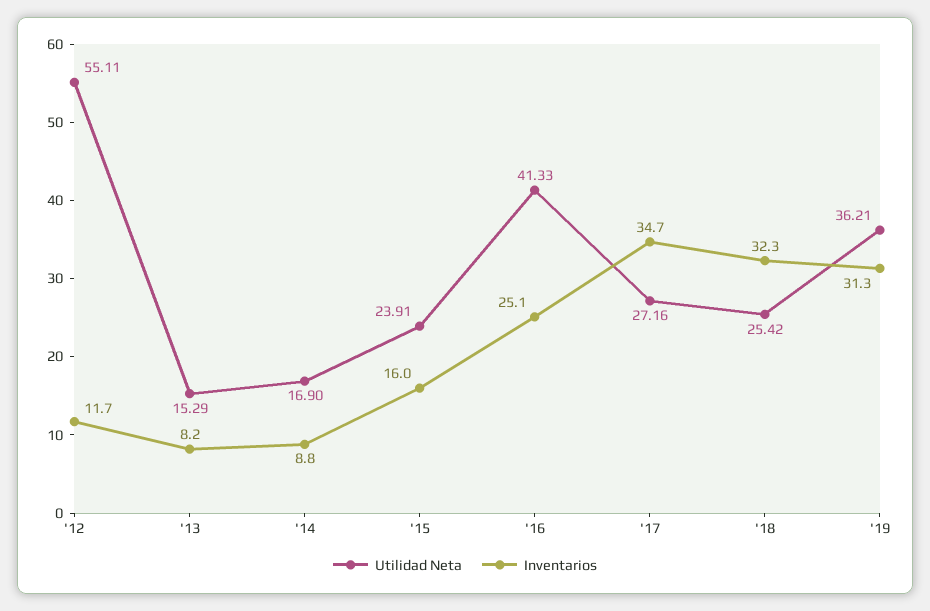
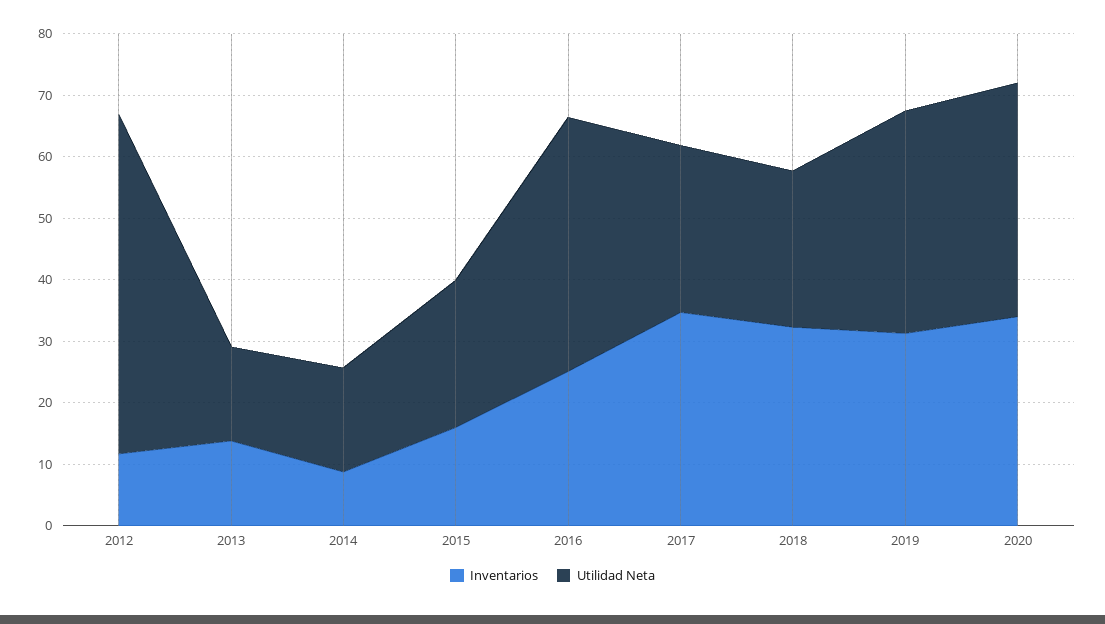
Inventarios, '13: 8.2 -> 14
Inventarios, 2020: none -> 34
Utilidad Neta, 2020: none -> 38

